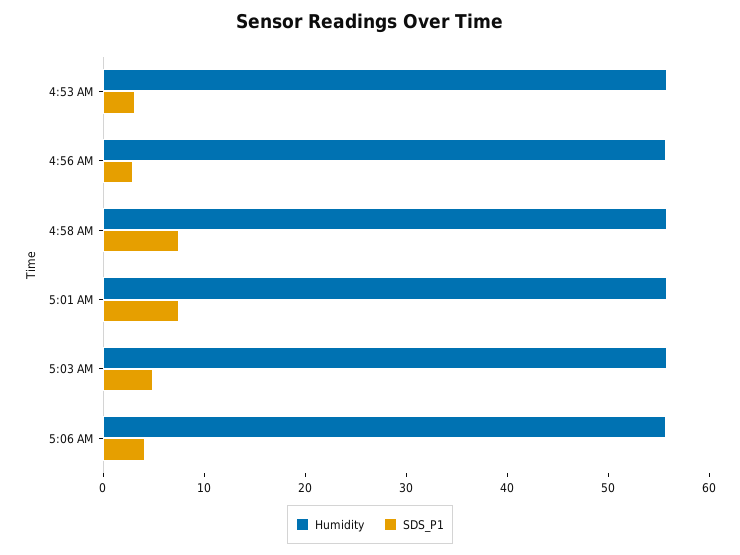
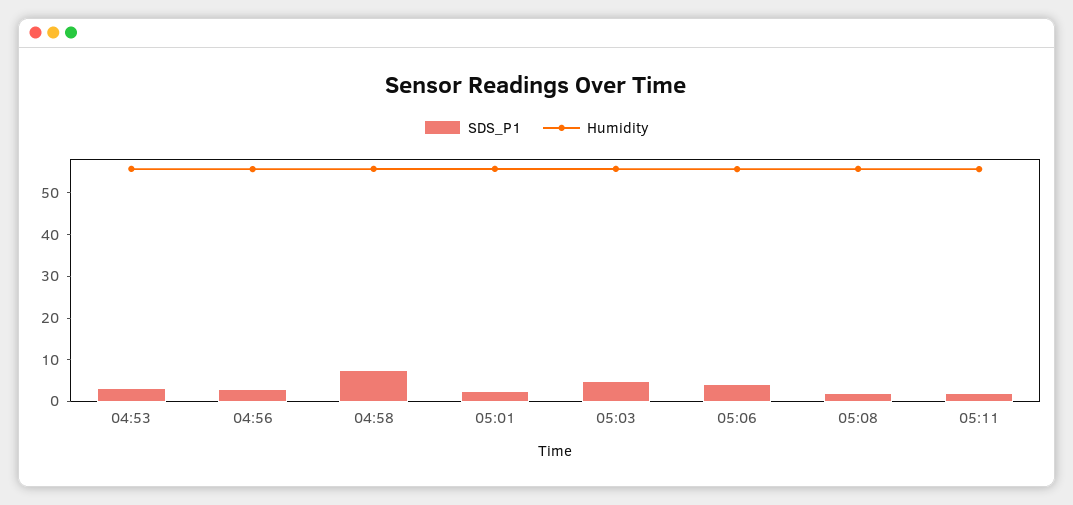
SDS_P1, 5:01 AM: 8 -> 2
SDS_P1, 05:08: none -> 2
Humidity, 05:08: none -> 56
SDS_P1, 05:11: none -> 2
Humidity, 05:11: none -> 56

